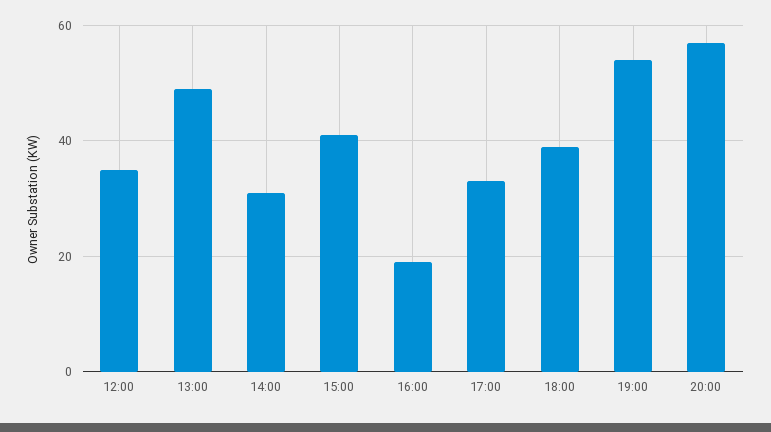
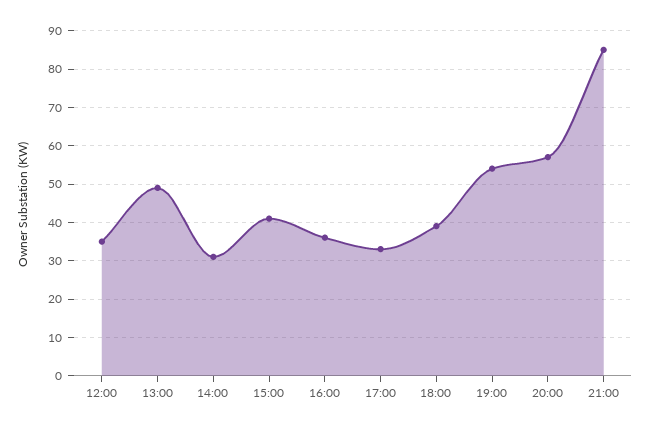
16:00: 20 -> 35
21:00: none -> 85

